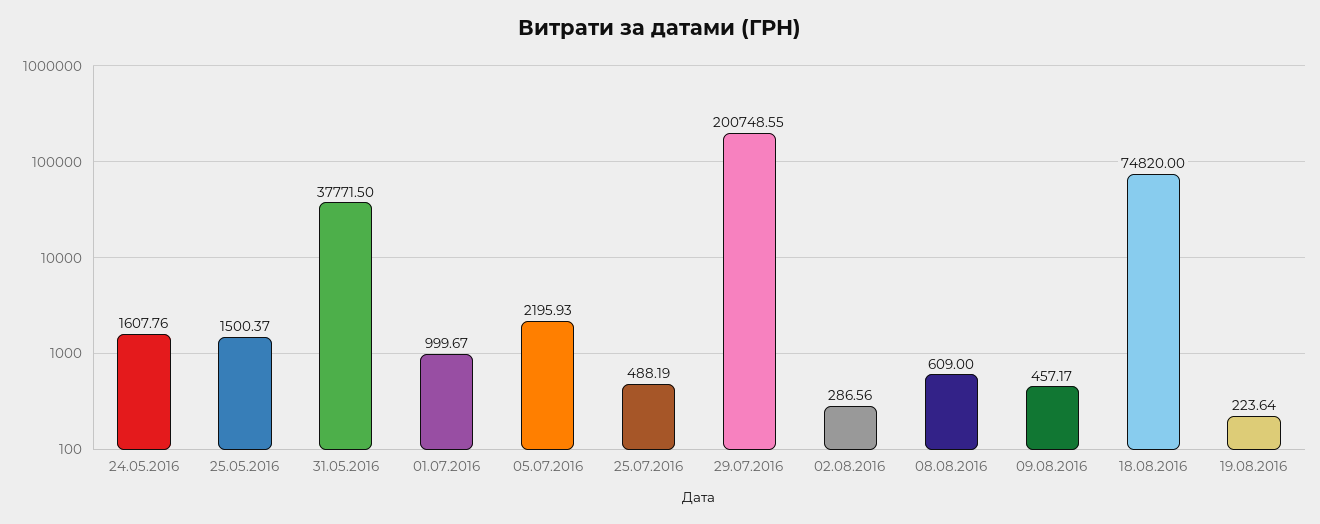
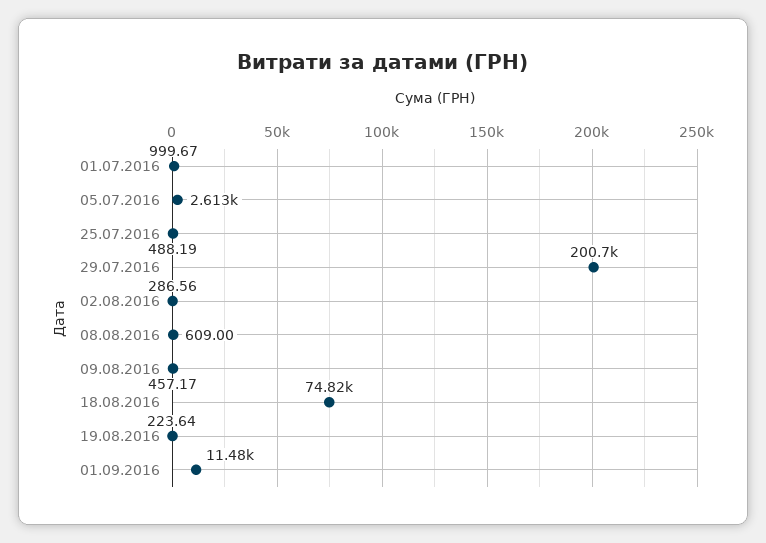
24.05.2016: 1607.76 -> none
25.05.2016: 1500.37 -> none
31.05.2016: 37771.5 -> none
05.07.2016: 2195.93 -> 2613
01.09.2016: none -> 11480

